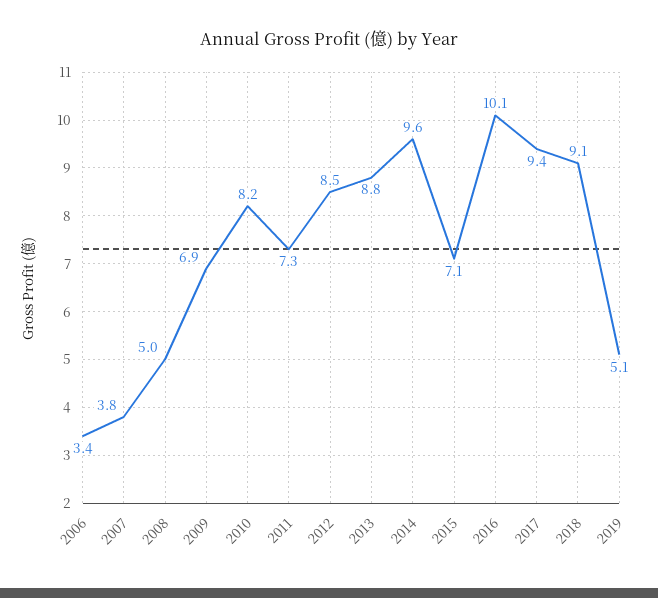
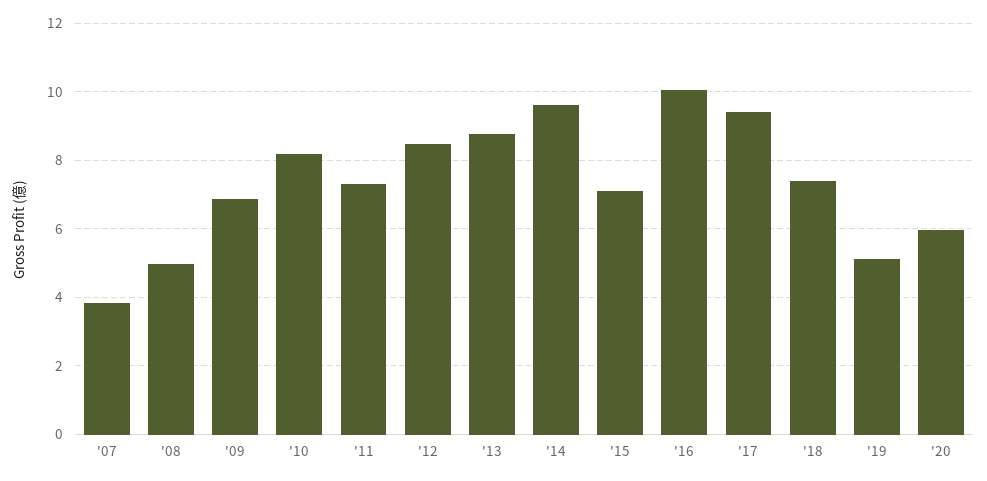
2006: 3.4 -> none
2018: 9.1 -> 7.4
'20: none -> 6

